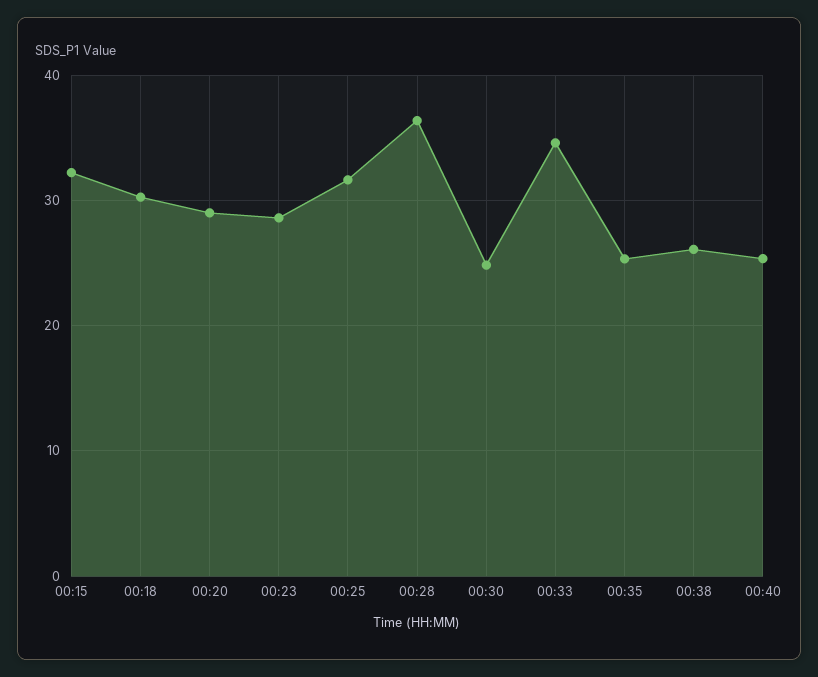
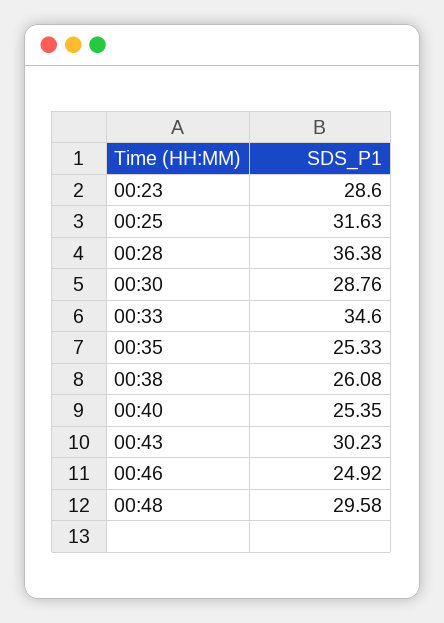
00:15: 32 -> none
00:18: 30 -> none
00:20: 29 -> none
00:30: 25 -> 28.76
00:43: none -> 30.23
00:46: none -> 24.92
00:48: none -> 29.58

